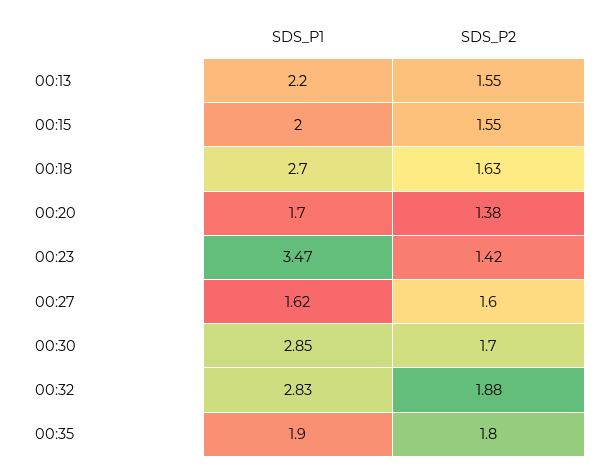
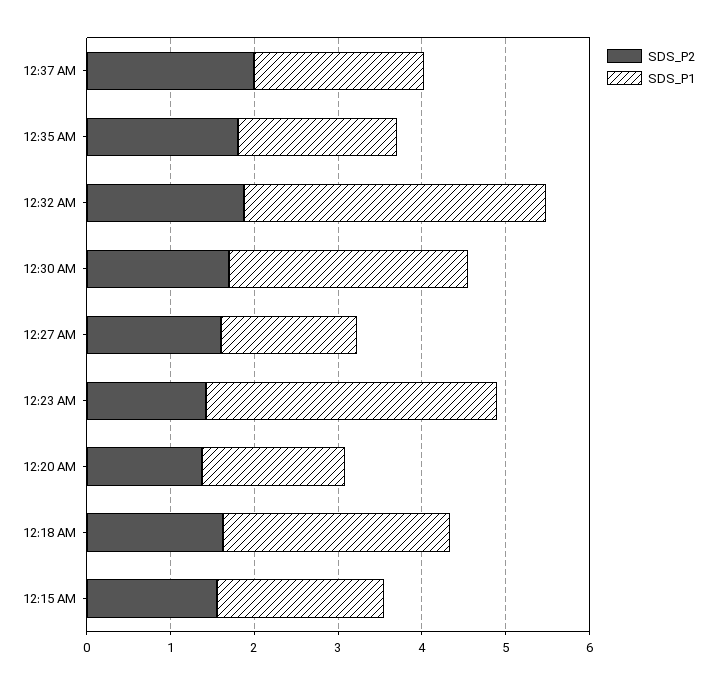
SDS_P1, 00:13: 2.2 -> none
SDS_P2, 00:13: 1.55 -> none
SDS_P1, 00:32: 2.83 -> 3.6
SDS_P2, 12:37 AM: none -> 2
SDS_P1, 12:37 AM: none -> 2

